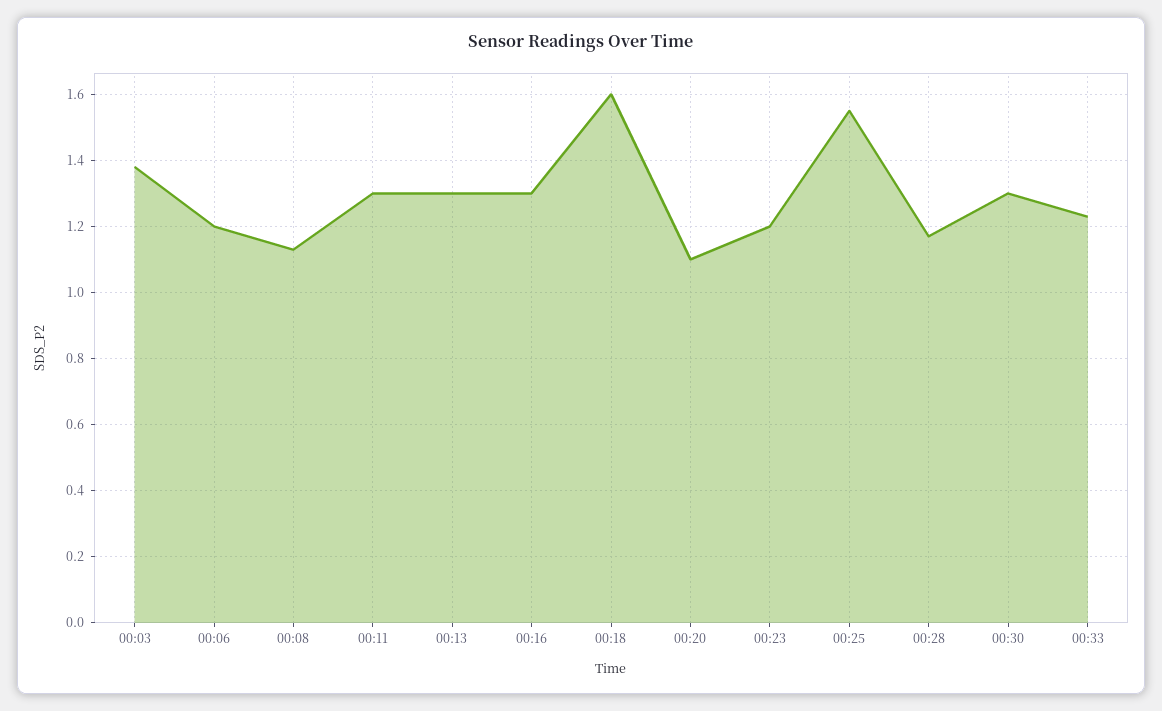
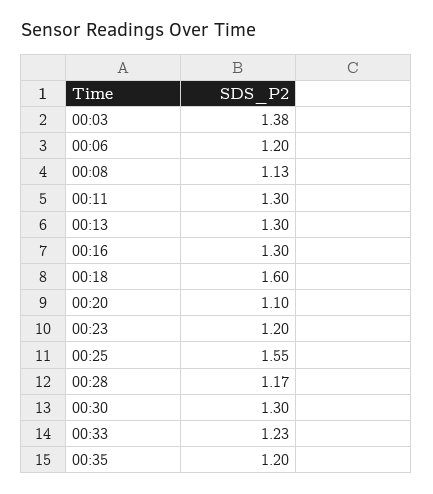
00:35: none -> 1.2

